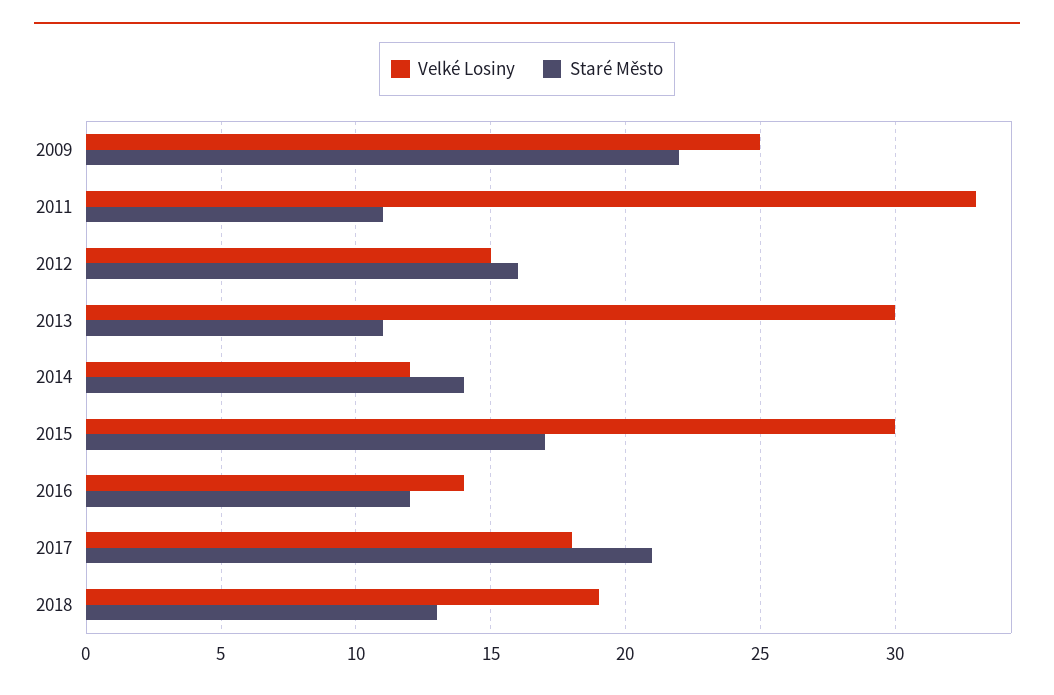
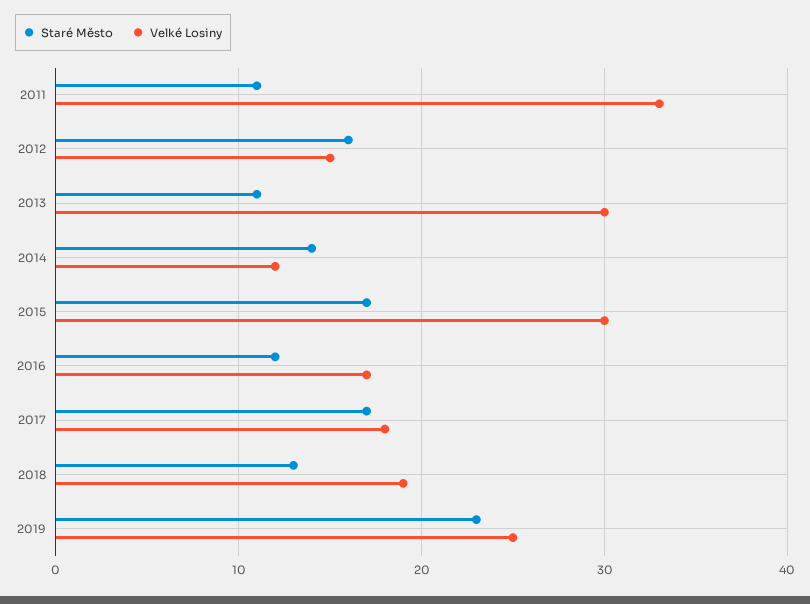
Velké Losiny, 2009: 25 -> none
Staré Město, 2009: 22 -> none
Velké Losiny, 2016: 14 -> 17
Staré Město, 2017: 21 -> 17
Staré Město, 2019: none -> 23
Velké Losiny, 2019: none -> 25

